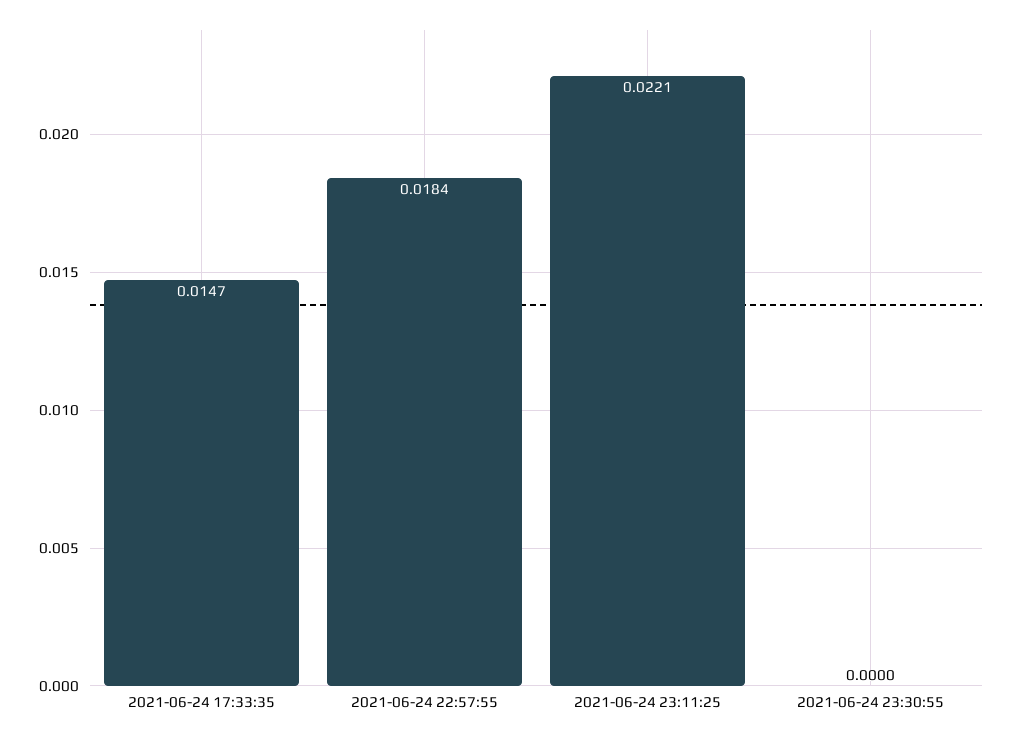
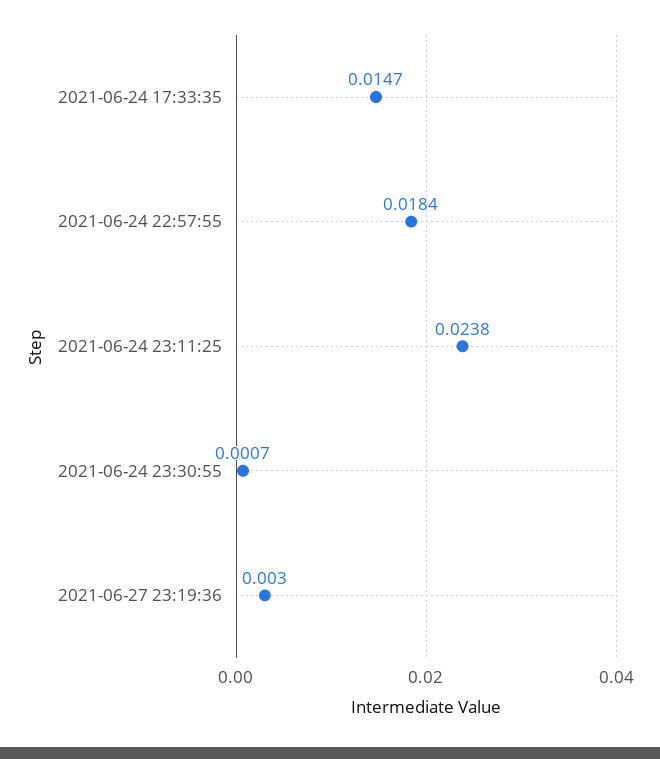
2021-06-24 23:11:25: 0.0221 -> 0.0238
2021-06-24 23:30:55: 0 -> 0.0007
2021-06-27 23:19:36: none -> 0.003

